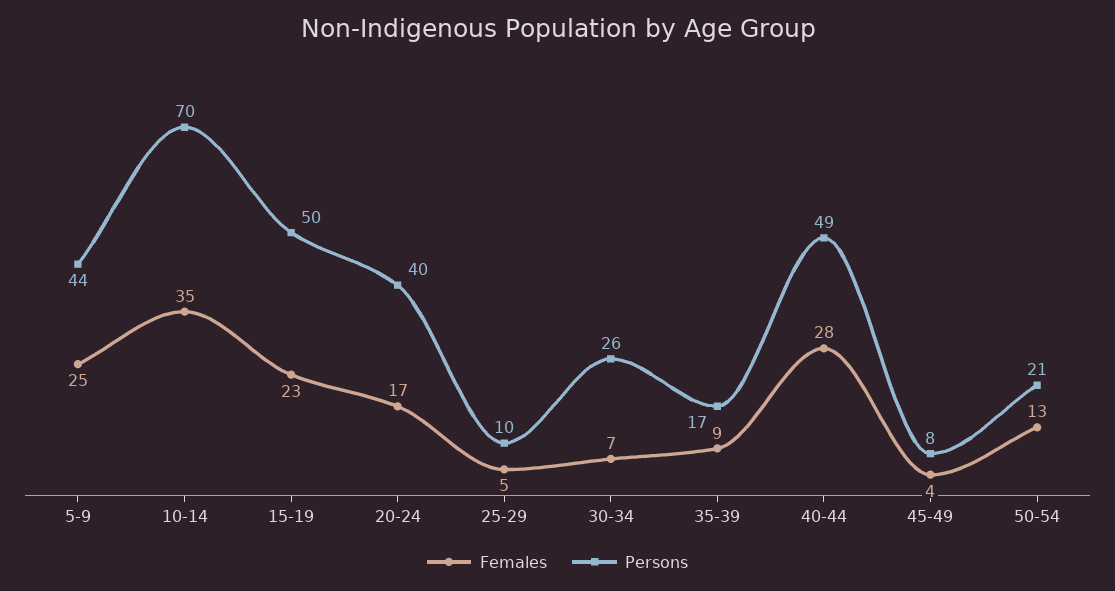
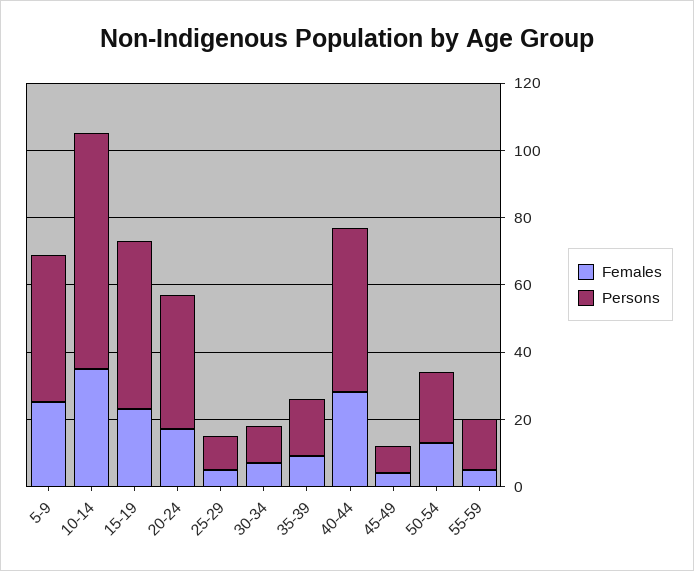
Persons, 30-34: 26 -> 10
Females, 55-59: none -> 5
Persons, 55-59: none -> 15

